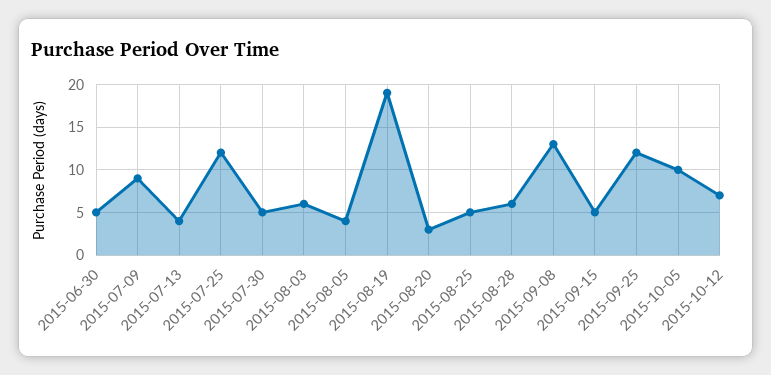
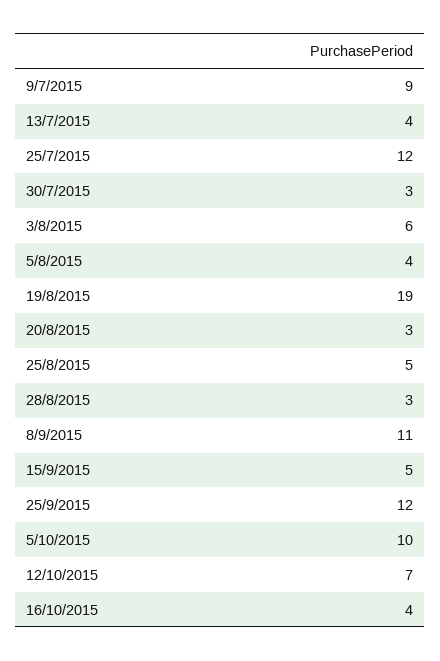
2015-06-30: 5 -> none
2015-07-30: 5 -> 3
2015-08-28: 6 -> 3
2015-09-08: 13 -> 11
16/10/2015: none -> 4

